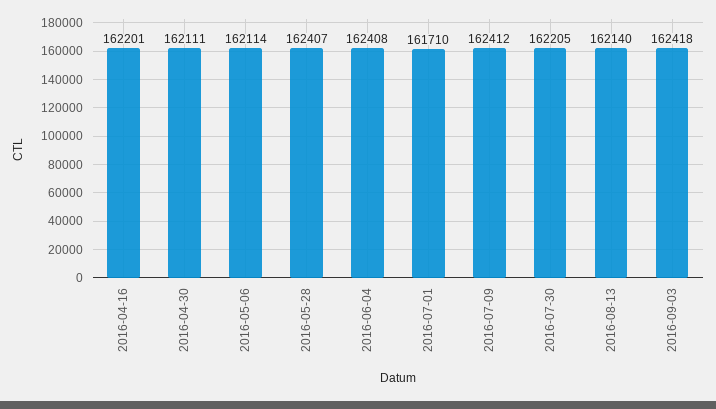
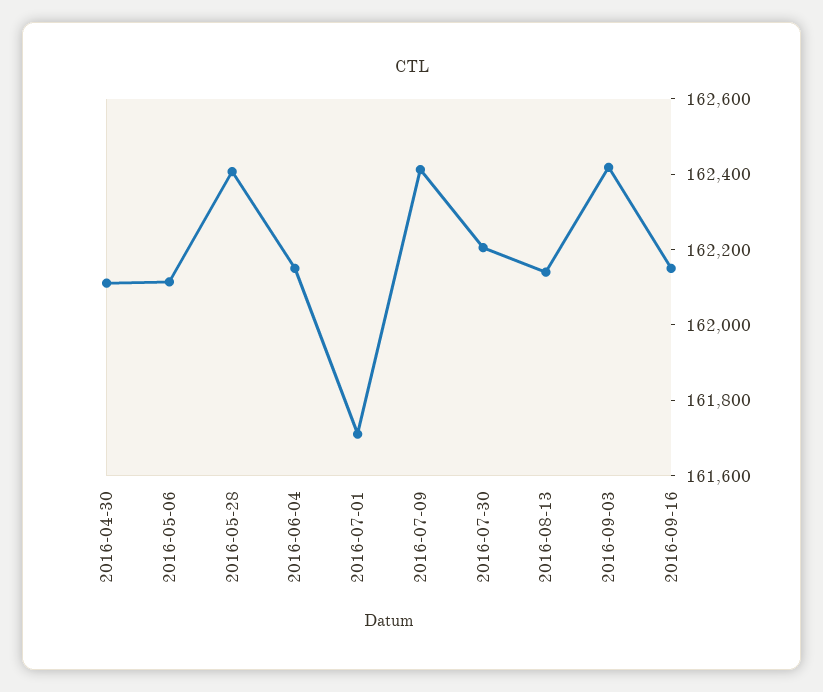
2016-04-16: 162201 -> none
2016-06-04: 162408 -> 162150
2016-09-16: none -> 162150

